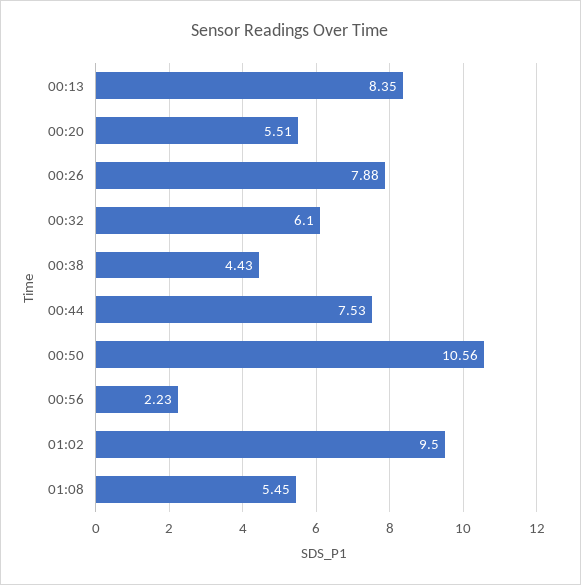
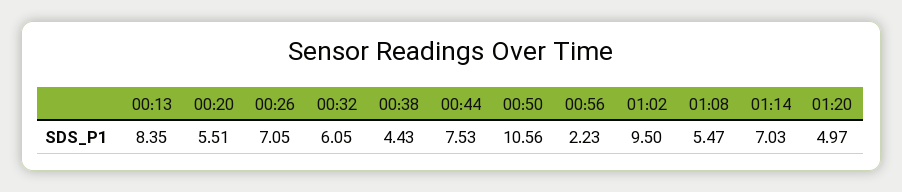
00:26: 7.88 -> 7.05
00:32: 6.1 -> 6.05
01:08: 5.45 -> 5.47
01:14: none -> 7.03
01:20: none -> 4.97

